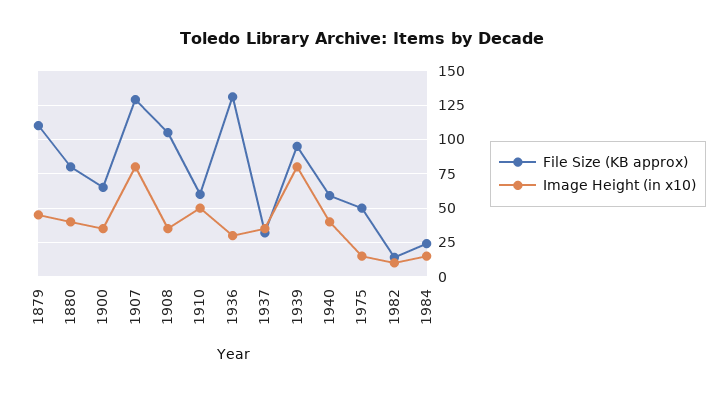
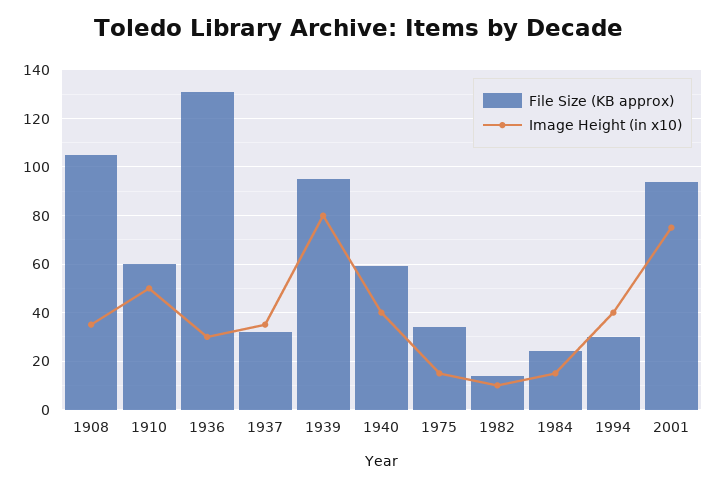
File Size (KB approx), 1879: 110 -> none
Image Height (in x10), 1879: 45 -> none
File Size (KB approx), 1880: 80 -> none
Image Height (in x10), 1880: 40 -> none
File Size (KB approx), 1900: 65 -> none
Image Height (in x10), 1900: 35 -> none
File Size (KB approx), 1907: 130 -> none
Image Height (in x10), 1907: 80 -> none
File Size (KB approx), 1975: 50 -> 35
File Size (KB approx), 1994: none -> 30
Image Height (in x10), 1994: none -> 40
File Size (KB approx), 2001: none -> 95
Image Height (in x10), 2001: none -> 75

